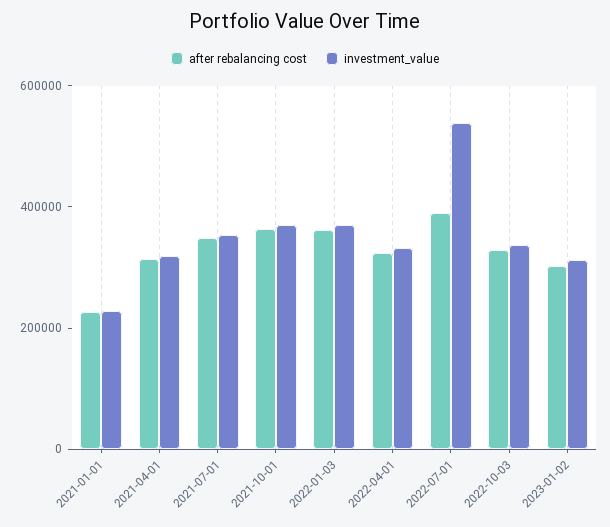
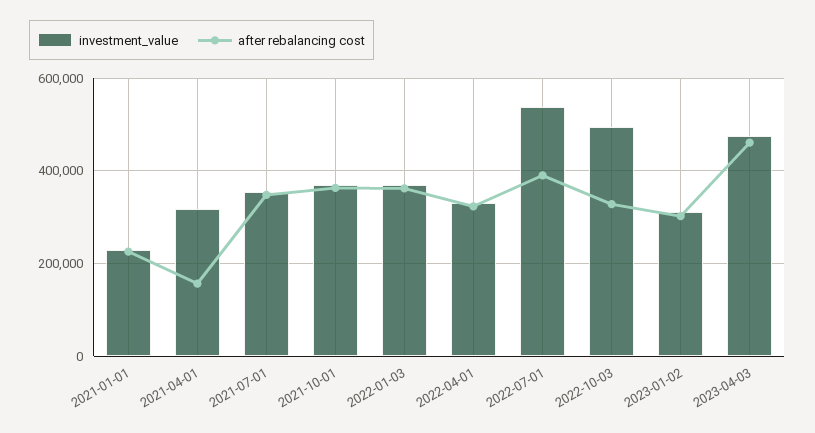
after rebalancing cost, 2021-04-01: 300000 -> 160000
investment_value, 2022-10-03: 350000 -> 500000
investment_value, 2023-04-03: none -> 480000
after rebalancing cost, 2023-04-03: none -> 460000

